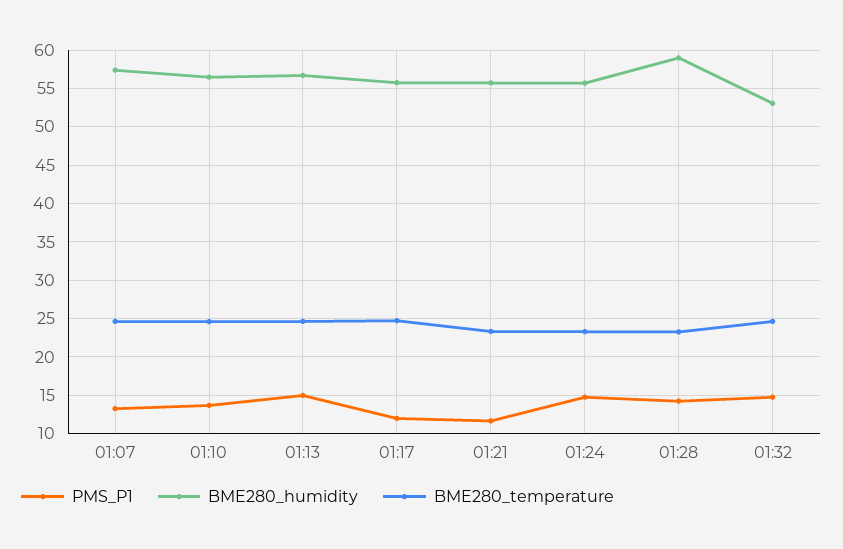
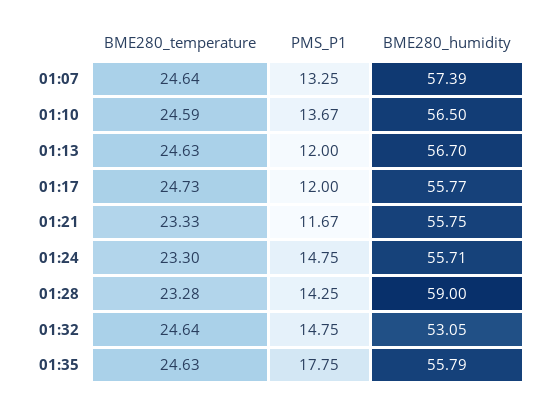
PMS_P1, 01:13: 15 -> 12
BME280_temperature, 01:35: none -> 24.63
PMS_P1, 01:35: none -> 17.75
BME280_humidity, 01:35: none -> 55.79

